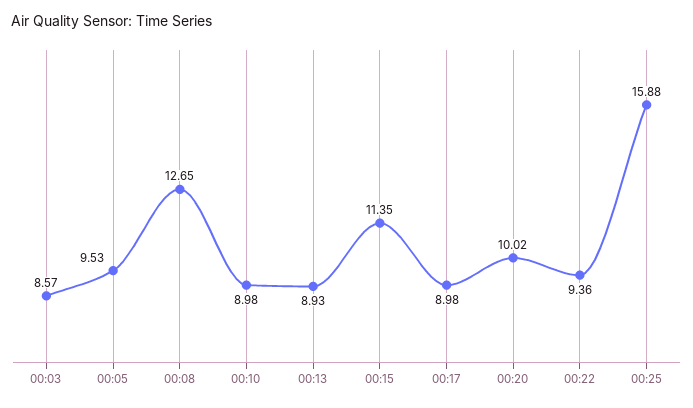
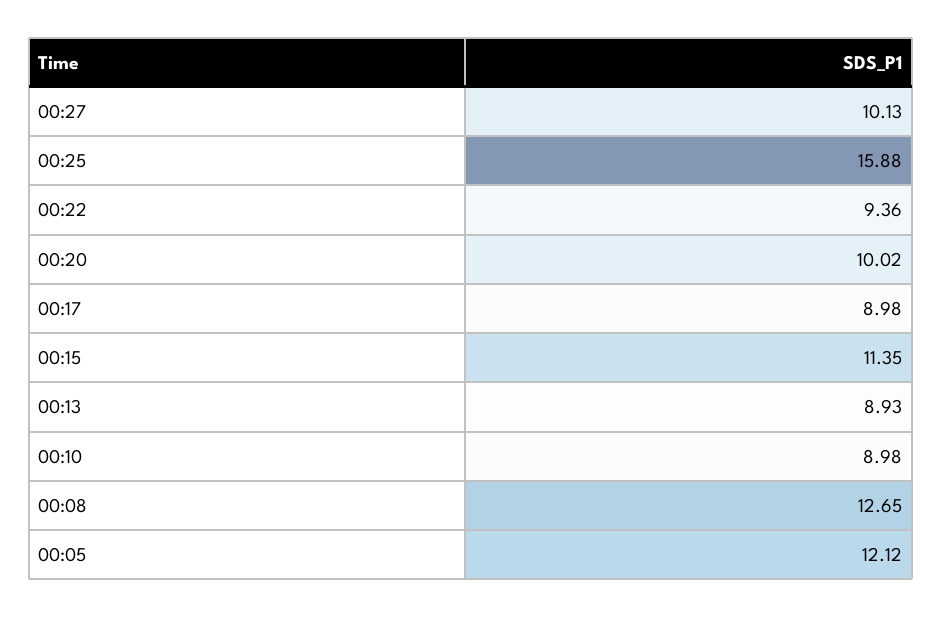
00:03: 8.57 -> none
00:05: 9.53 -> 12.12
00:27: none -> 10.13

